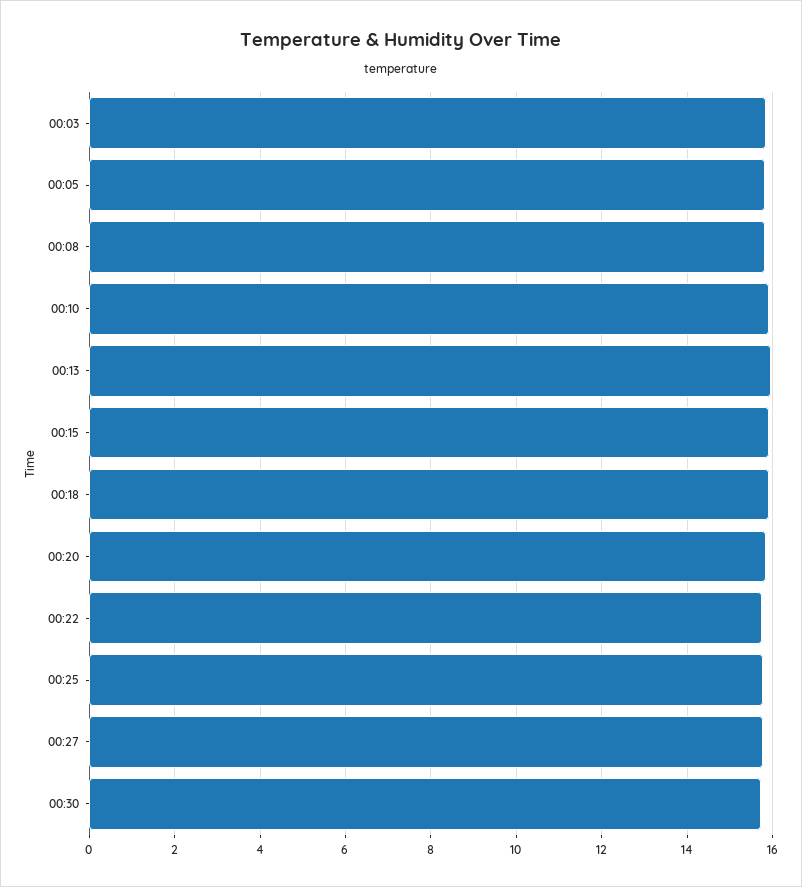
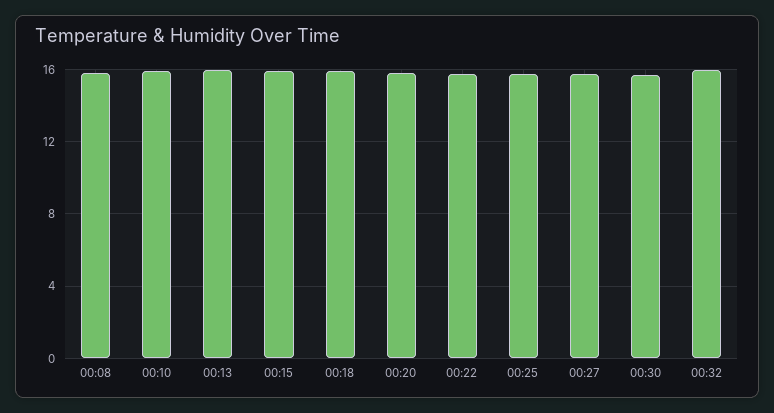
00:03: 15.8 -> none
00:05: 15.8 -> none
00:32: none -> 16

